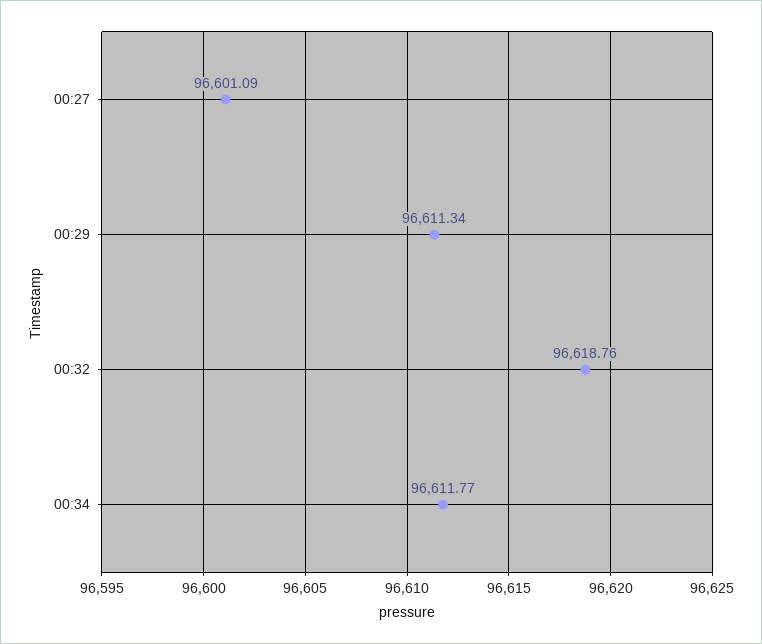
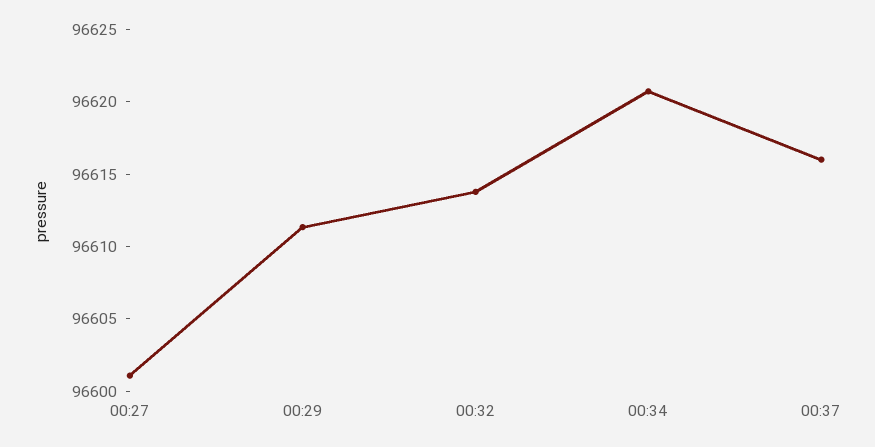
00:32: 96618.76 -> 96614
00:34: 96611.77 -> 96621
00:37: none -> 96616

